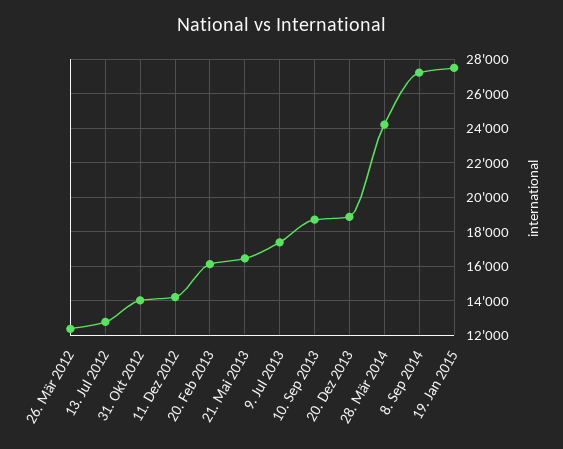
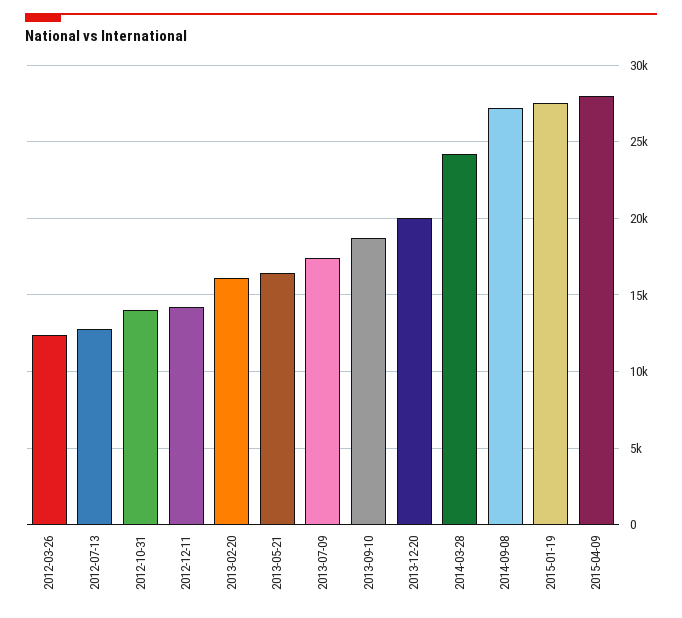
20. Dez 2013: 19000 -> 20000
2015-04-09: none -> 28000

